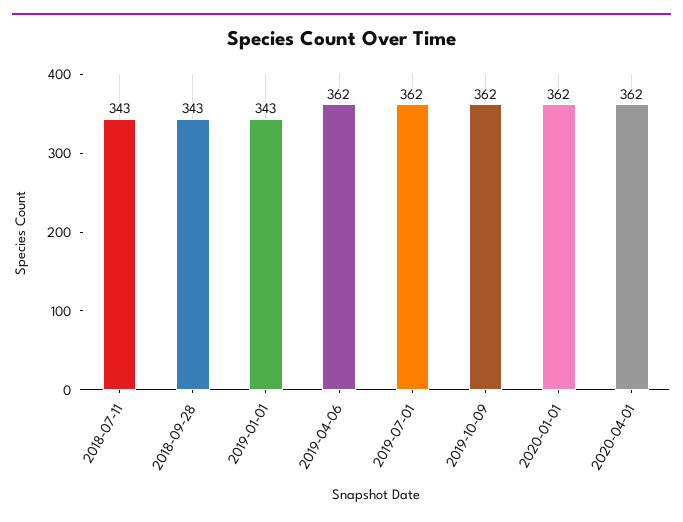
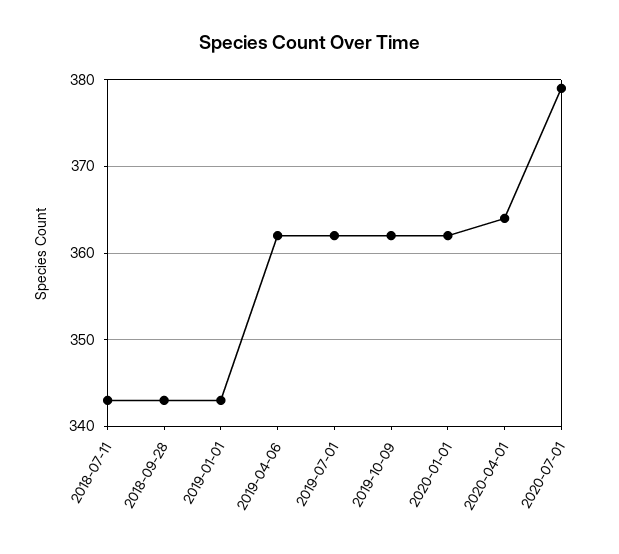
2020-04-01: 362 -> 364
2020-07-01: none -> 379

